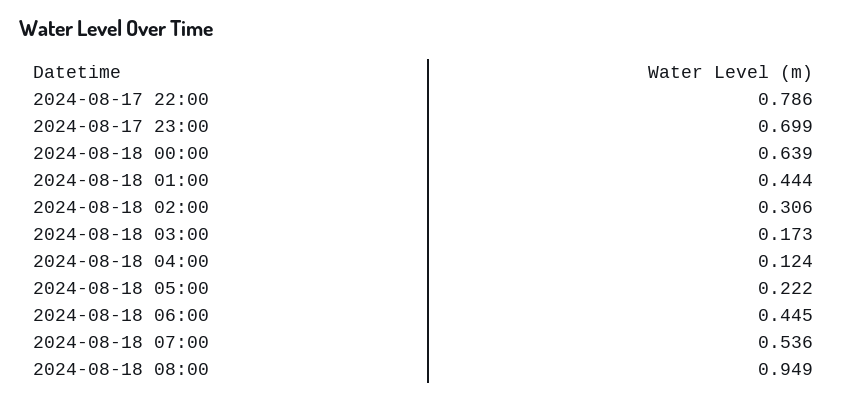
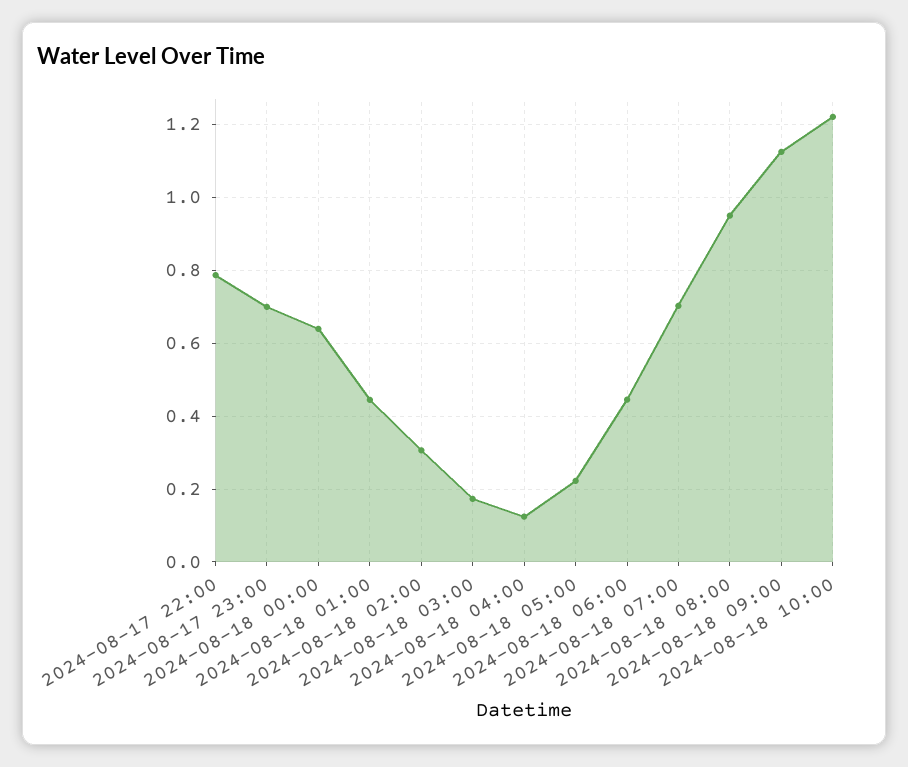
2024-08-18 07:00: 0.536 -> 0.7
2024-08-18 09:00: none -> 1.12
2024-08-18 10:00: none -> 1.22

